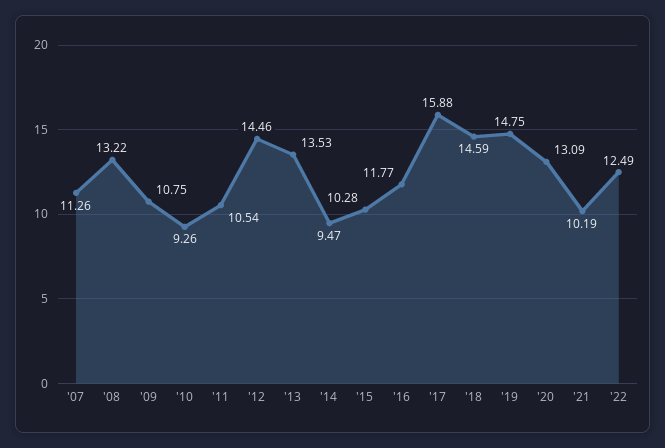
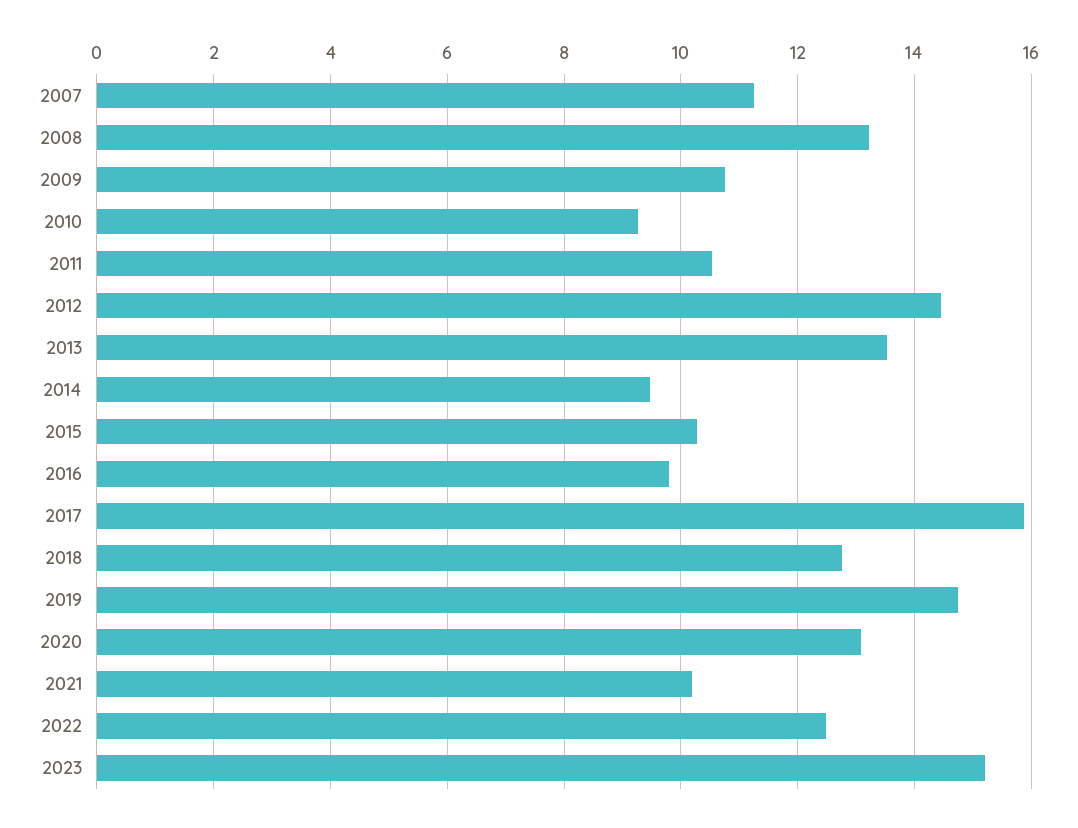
'16: 11.77 -> 9.8
'18: 14.59 -> 12.8
2023: none -> 15.2

